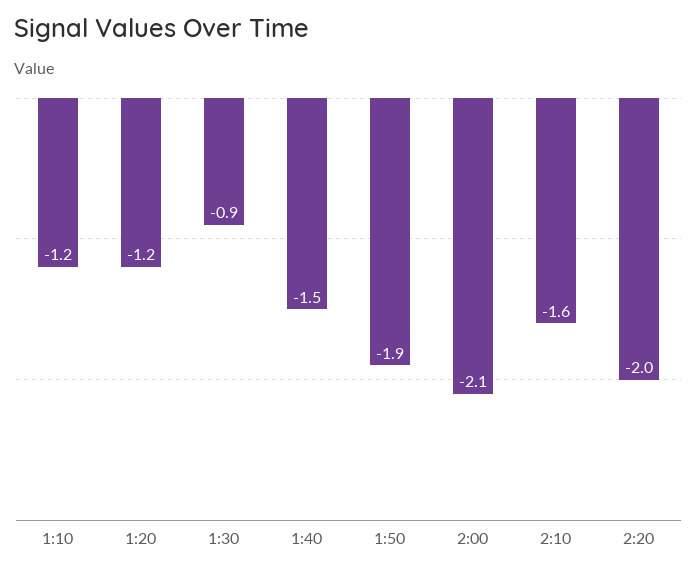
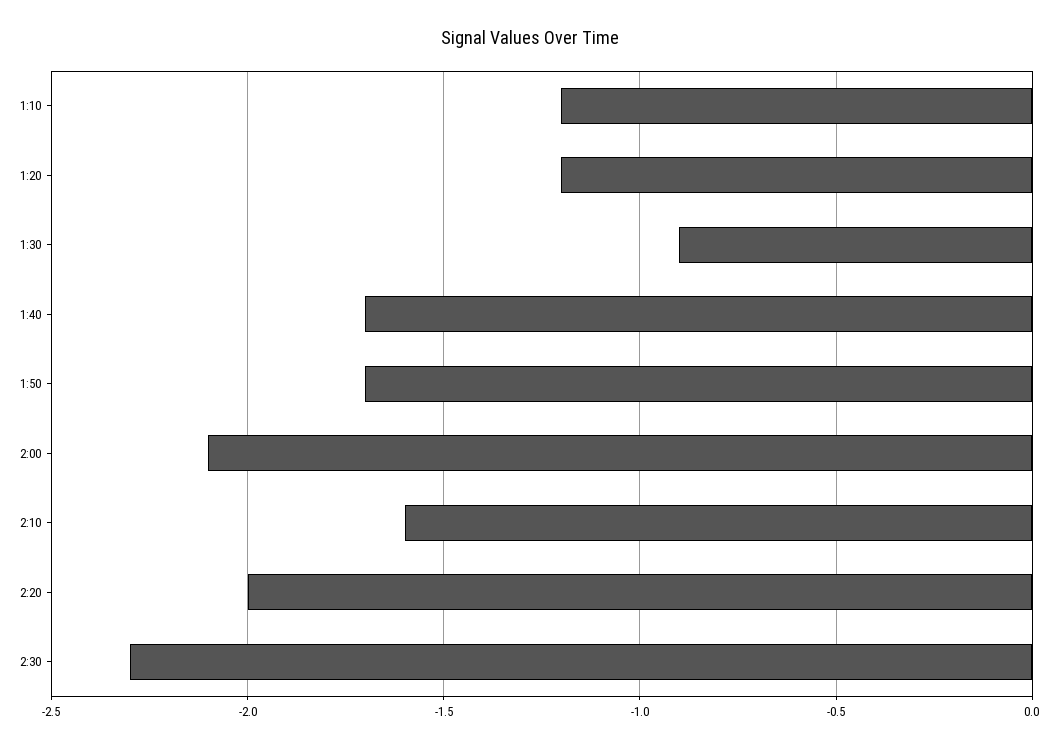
1:40: -1.5 -> -1.7
1:50: -1.9 -> -1.7
2:30: none -> -2.3

